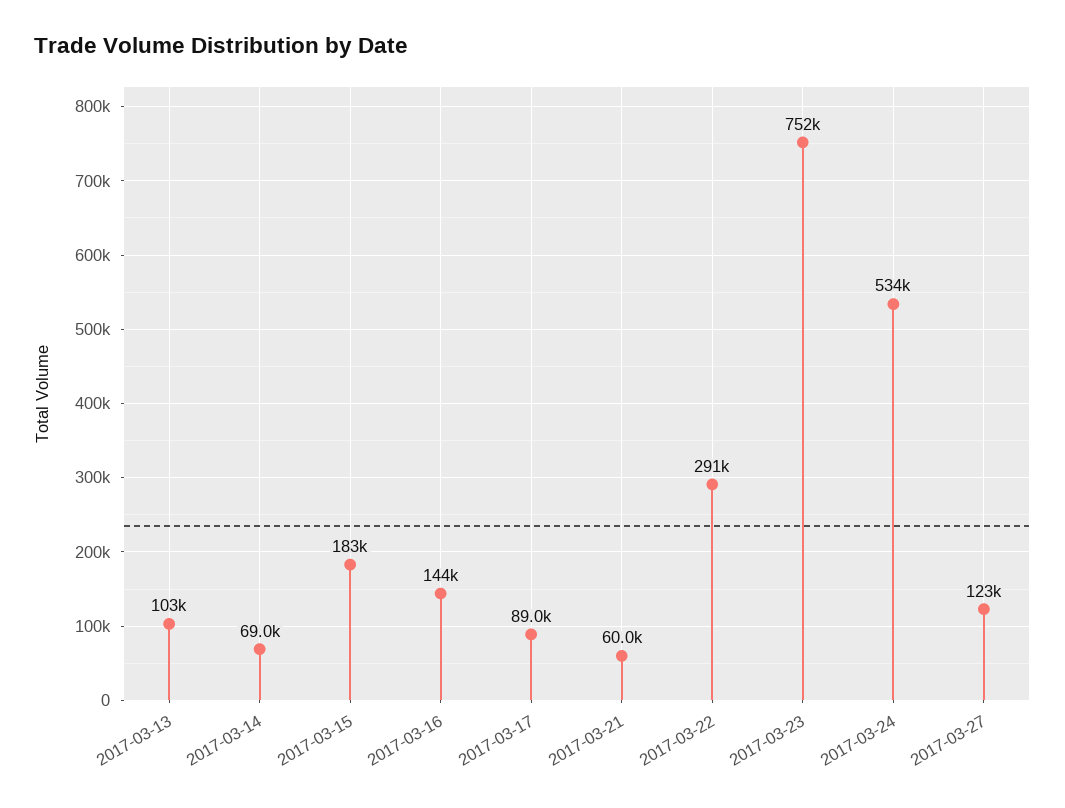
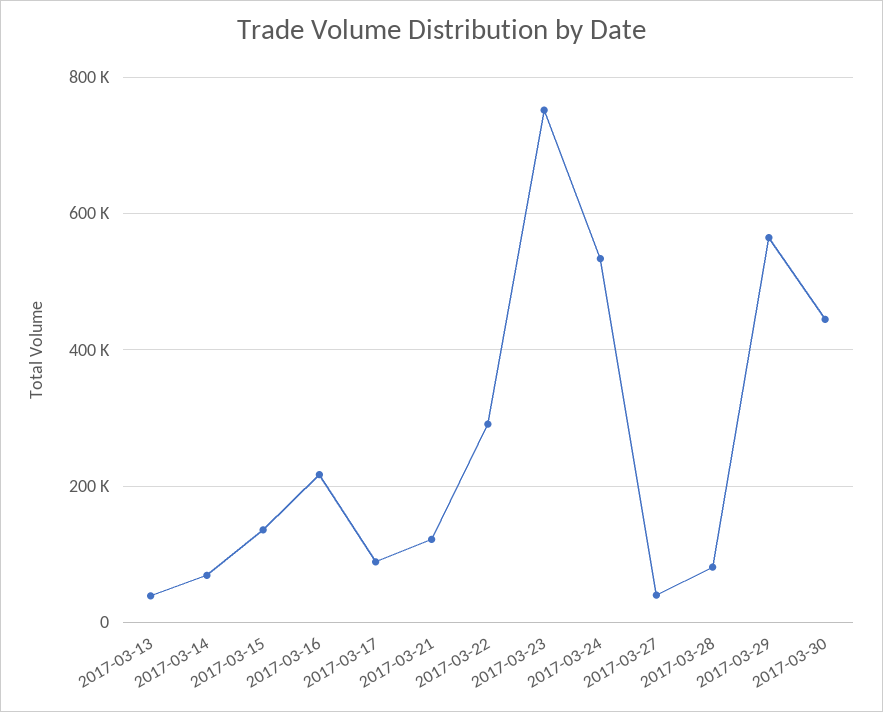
2017-03-13: 103000 -> 40000
2017-03-15: 183000 -> 140000
2017-03-16: 144000 -> 220000
2017-03-21: 60000 -> 120000
2017-03-27: 123000 -> 40000
2017-03-28: none -> 80000
2017-03-29: none -> 560000
2017-03-30: none -> 440000

